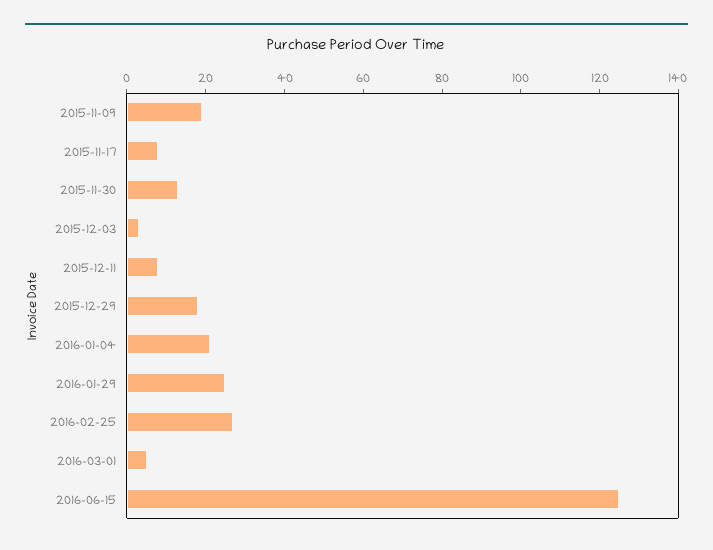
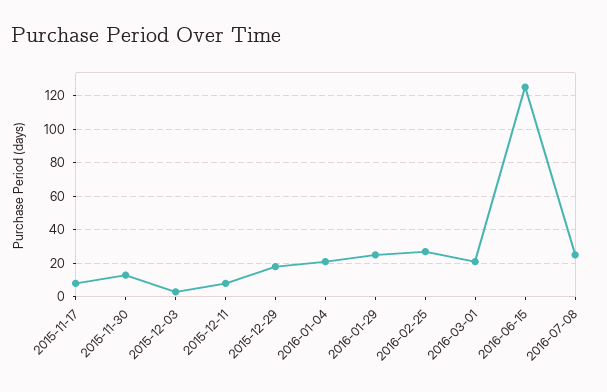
2015-11-09: 20 -> none
2016-03-01: 5 -> 20
2016-07-08: none -> 25

